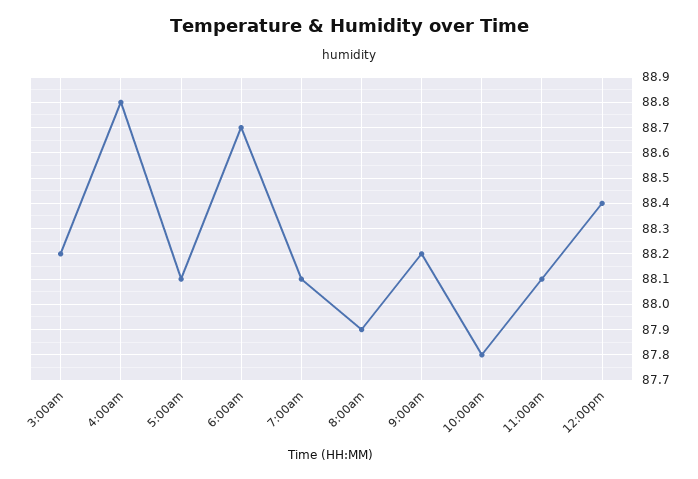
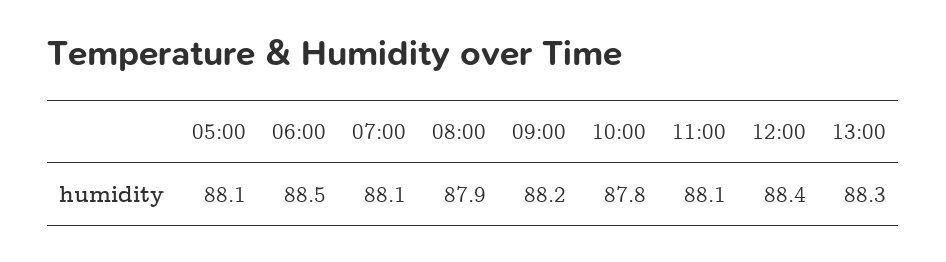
3:00am: 88.2 -> none
4:00am: 88.8 -> none
6:00am: 88.7 -> 88.5
13:00: none -> 88.3

